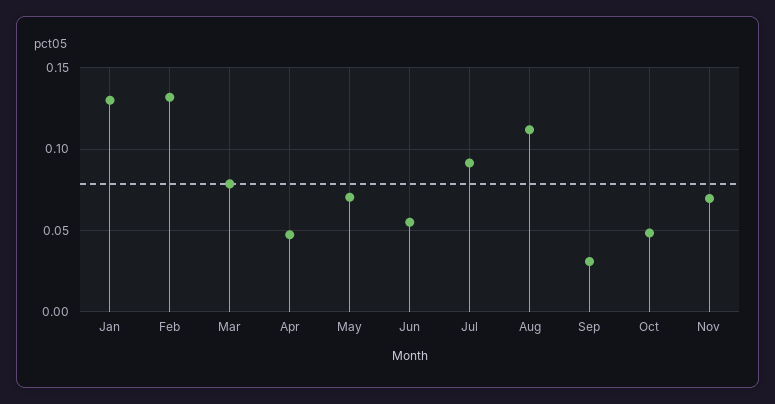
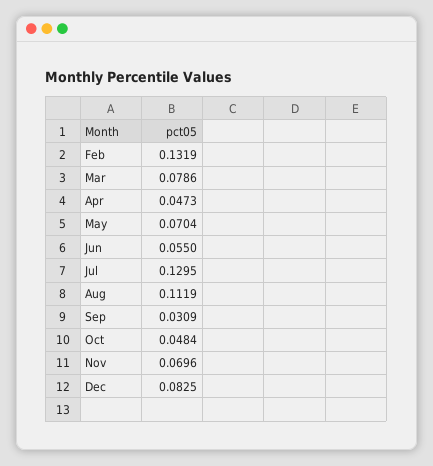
Jan: 0.13 -> none
Jul: 0.09 -> 0.1295
Dec: none -> 0.0825

